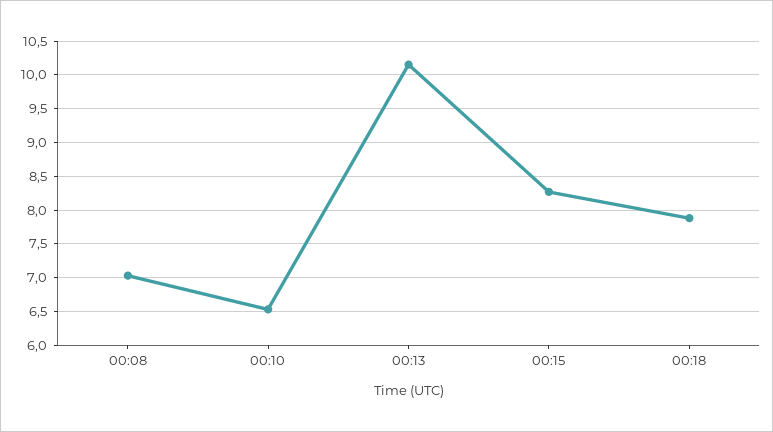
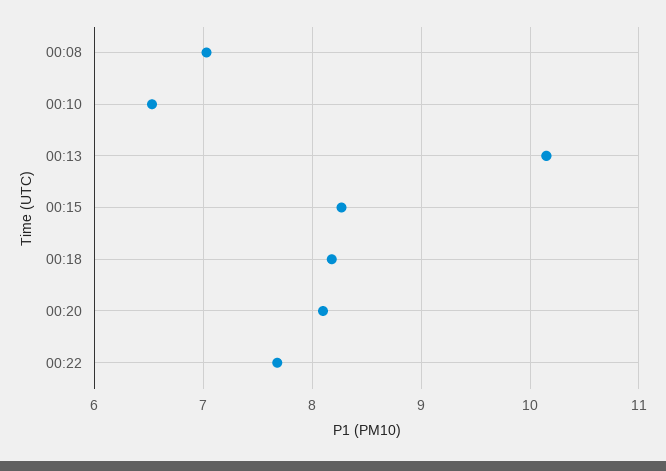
00:18: 7.9 -> 8.2
00:20: none -> 8.1
00:22: none -> 7.7

